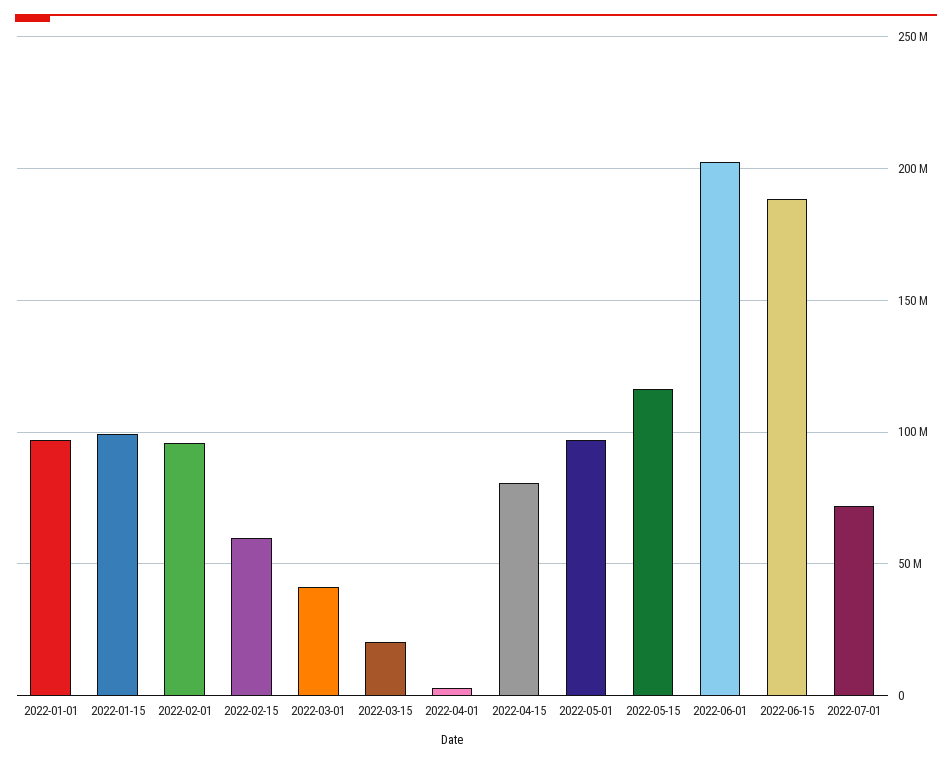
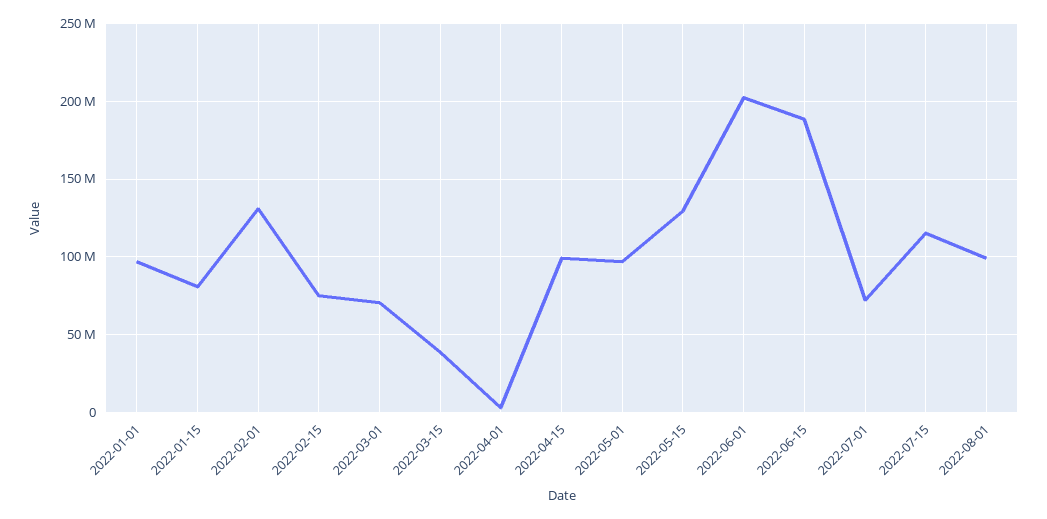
2022-01-15: 100000000 -> 80000000
2022-02-01: 95000000 -> 130000000
2022-02-15: 60000000 -> 75000000
2022-03-01: 40000000 -> 70000000
2022-03-15: 20000000 -> 40000000
2022-04-15: 80000000 -> 100000000
2022-05-15: 115000000 -> 130000000
2022-07-15: none -> 115000000
2022-08-01: none -> 100000000

